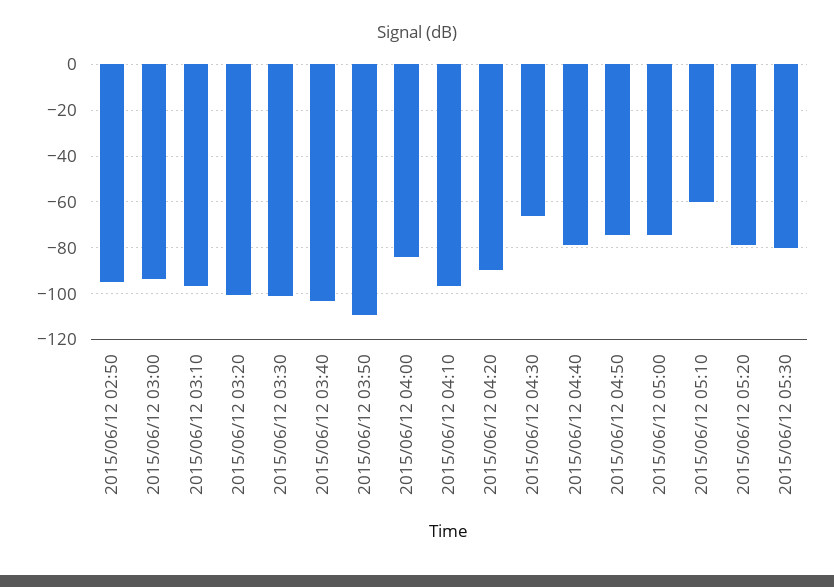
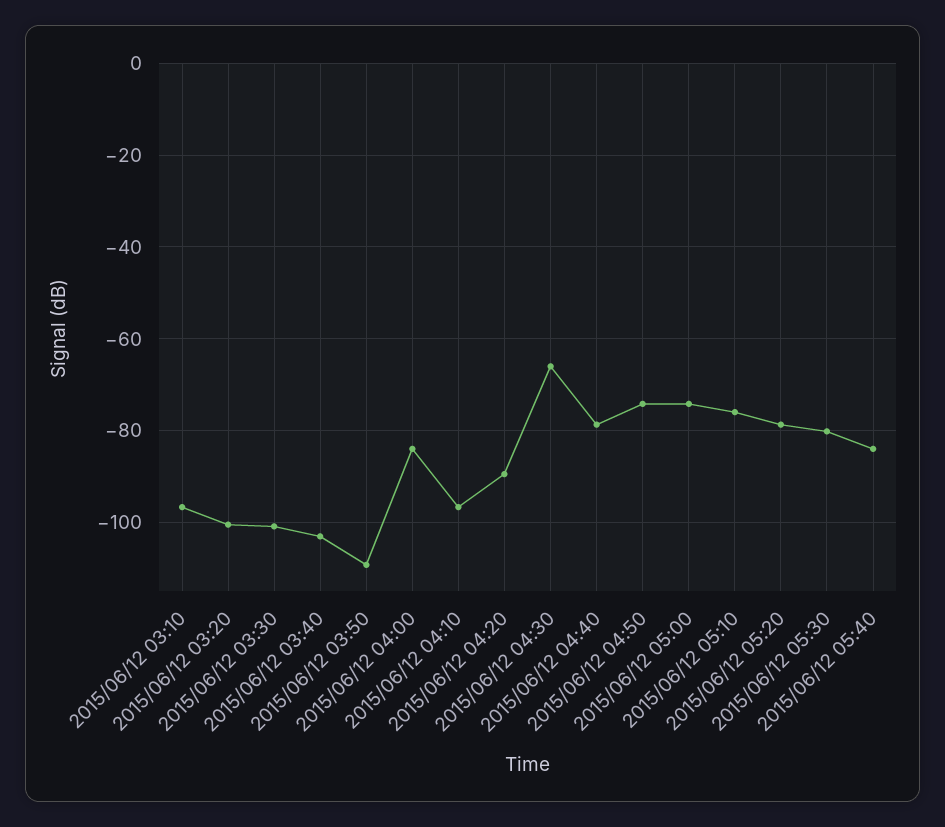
2015/06/12 02:50: -95 -> none
2015/06/12 03:00: -95 -> none
2015/06/12 05:10: -60 -> -76
2015/06/12 05:40: none -> -84

